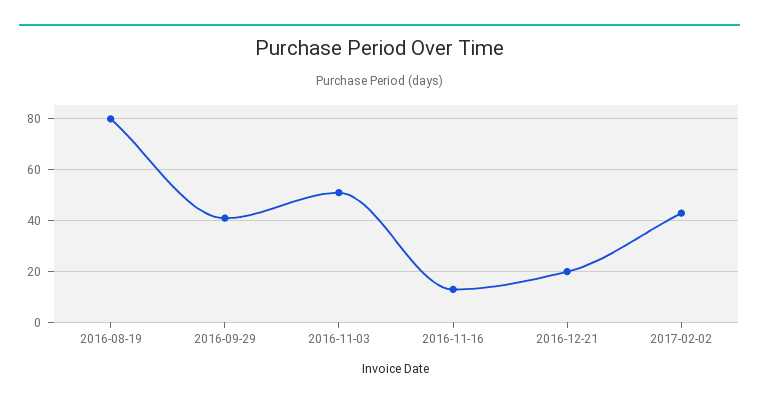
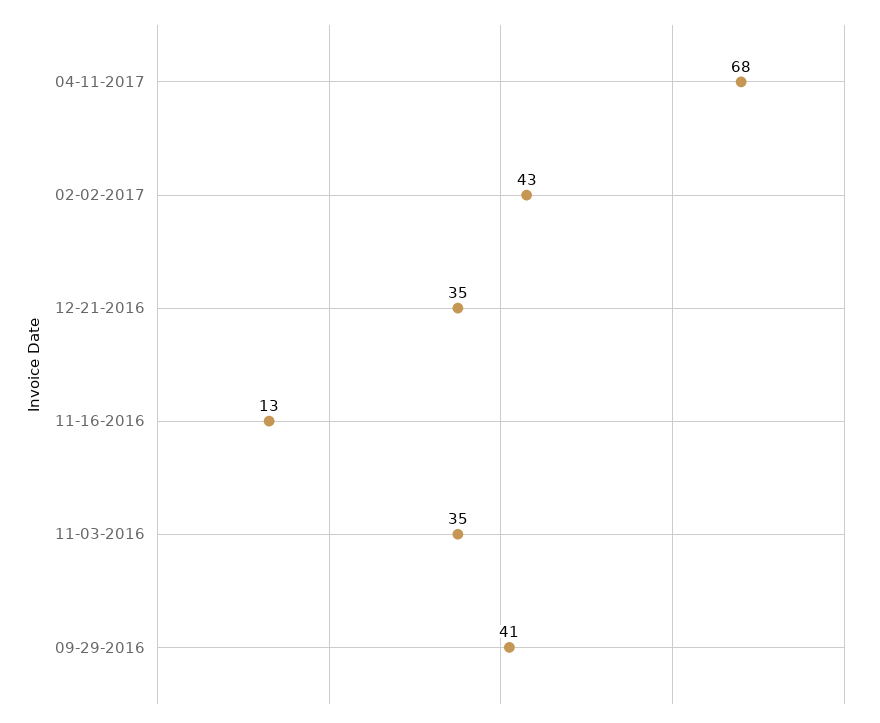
2016-08-19: 80 -> none
2016-11-03: 50 -> 35
2016-12-21: 20 -> 35
04-11-2017: none -> 68

